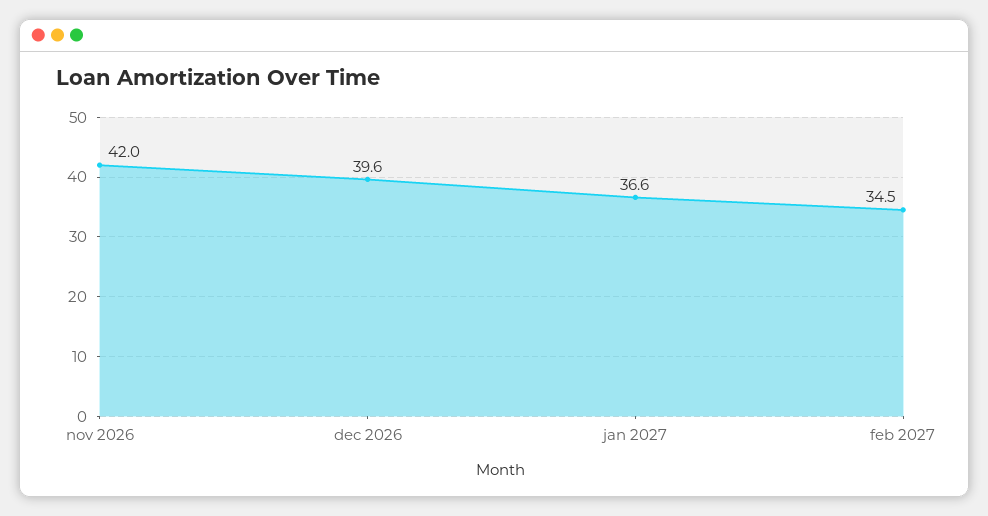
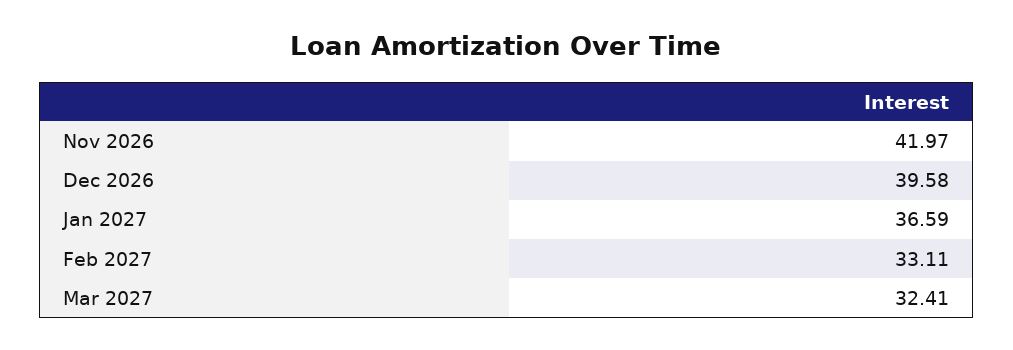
feb 2027: 34.5 -> 33.11
Mar 2027: none -> 32.41

